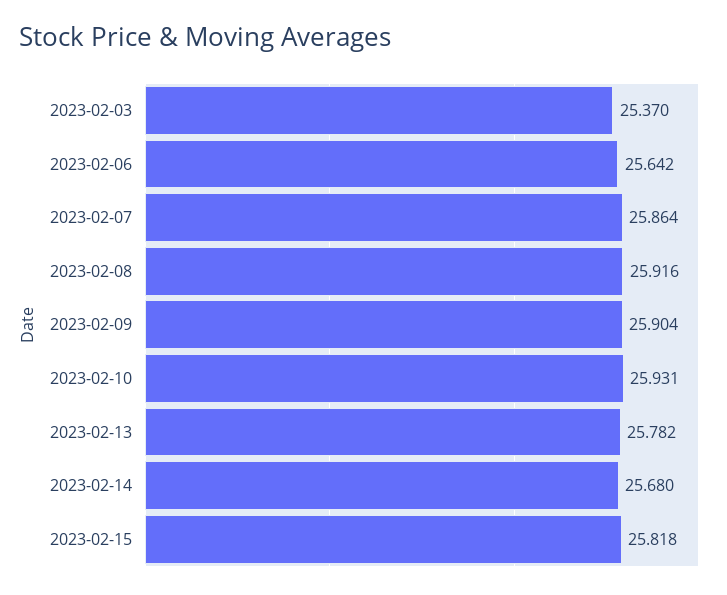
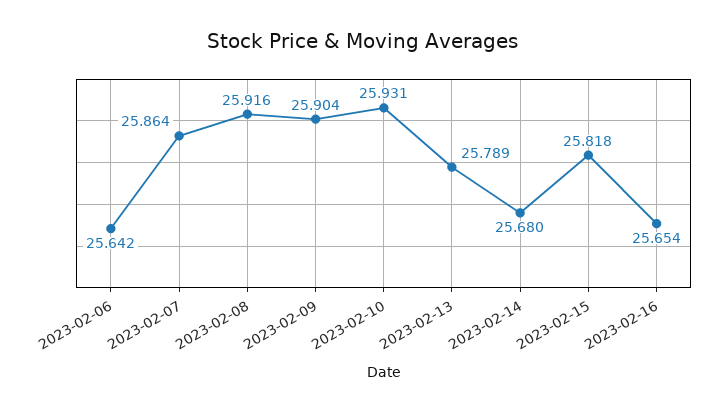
2023-02-03: 25.37 -> none
2023-02-13: 25.782 -> 25.789
2023-02-16: none -> 25.654

